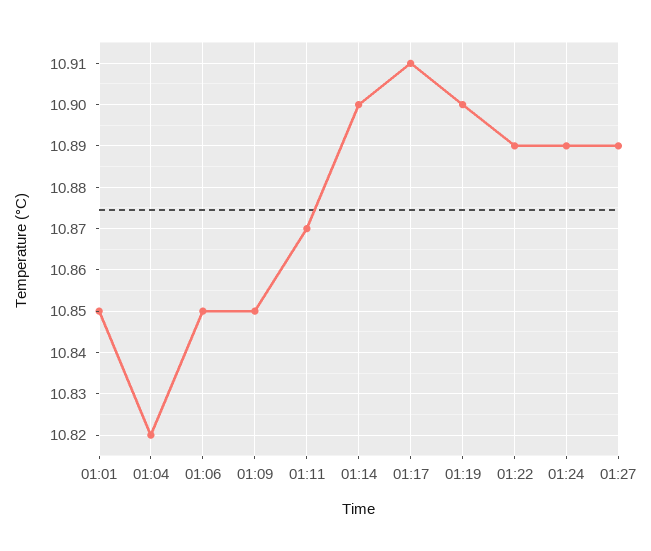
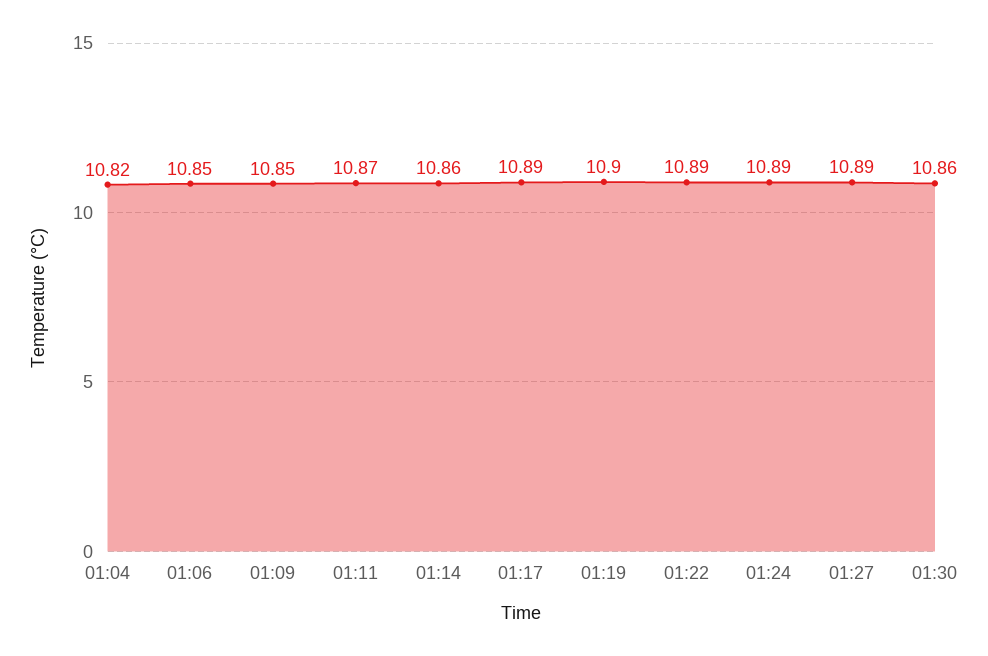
01:01: 10.85 -> none
01:14: 10.9 -> 10.86
01:17: 10.91 -> 10.89
01:30: none -> 10.86

